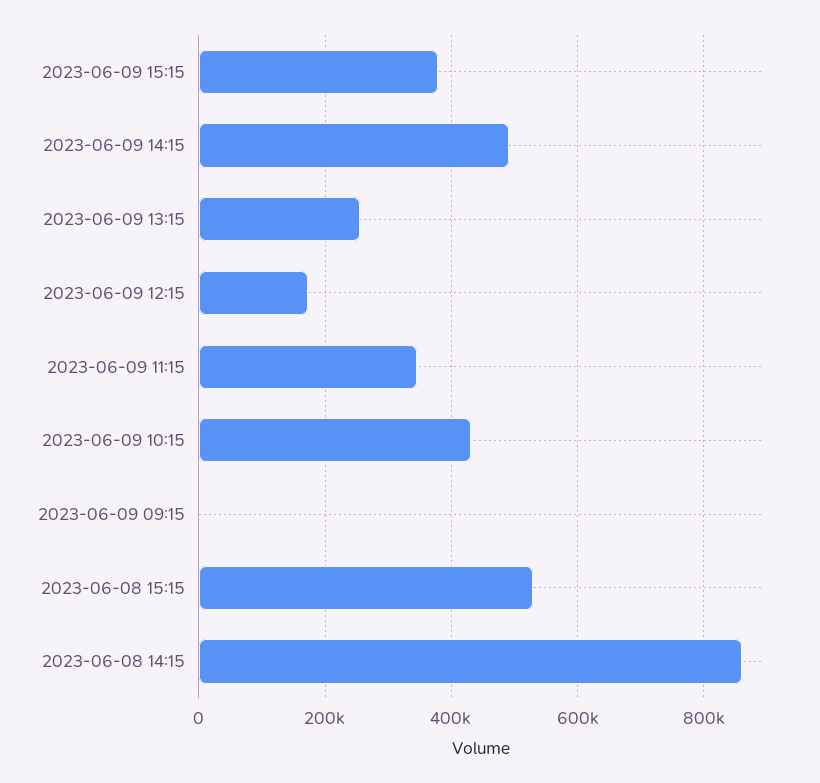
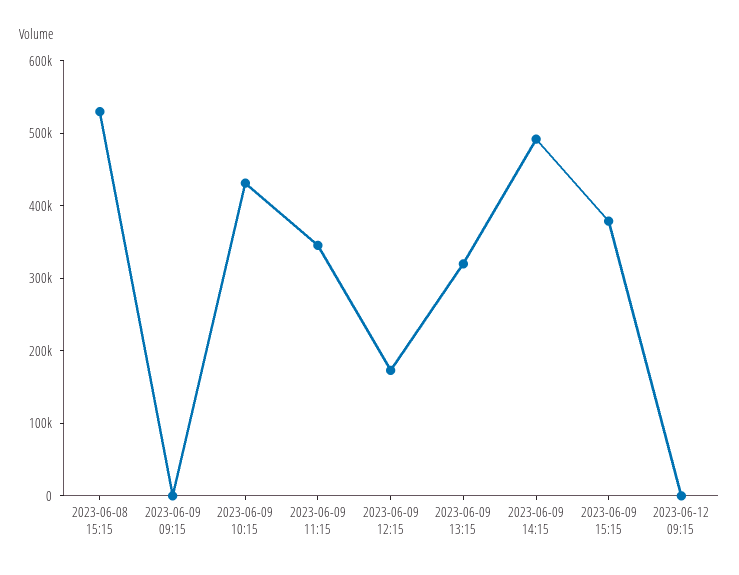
2023-06-09 13:15: 260000 -> 320000
2023-06-08 14:15: 860000 -> none
2023-06-12 09:15: none -> 0

